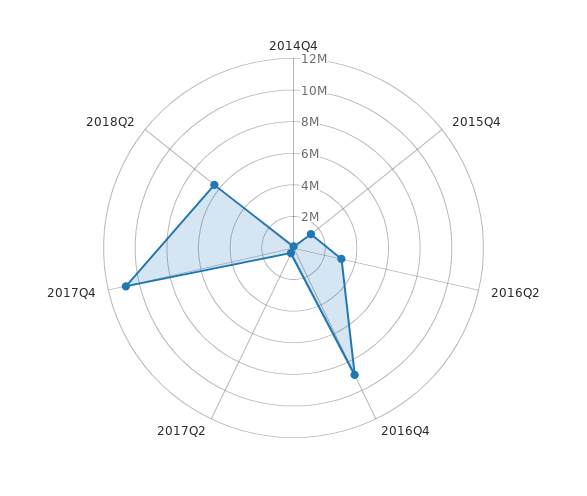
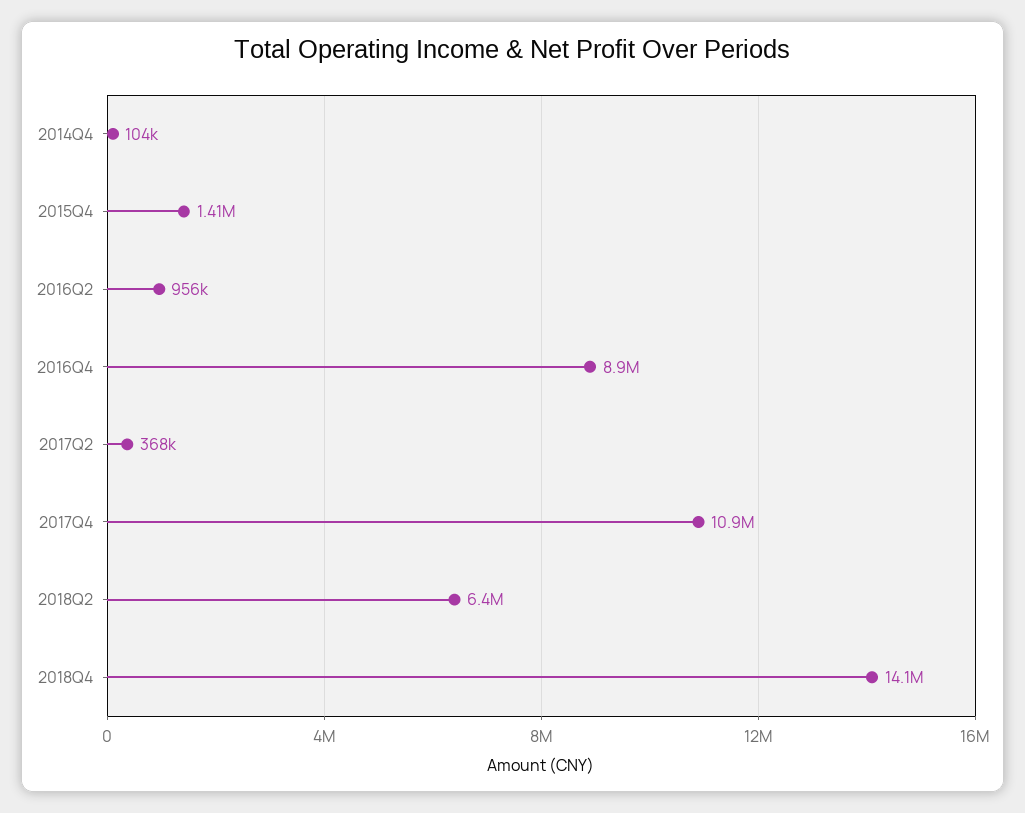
2016Q2: 3000000 -> 956000
2018Q4: none -> 14100000

